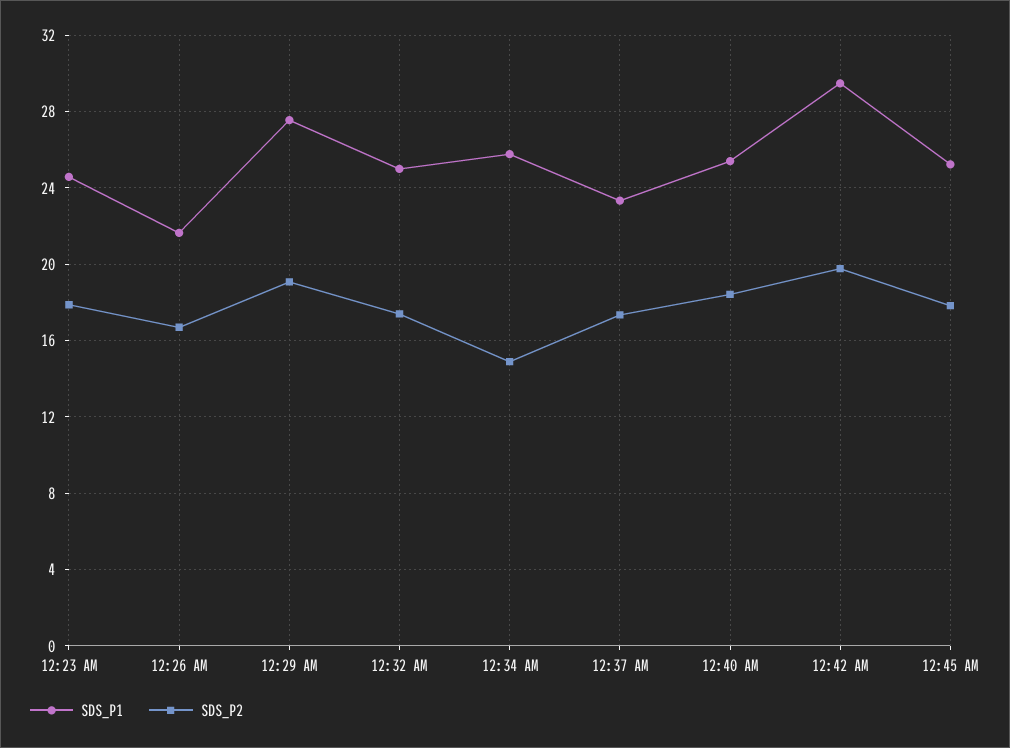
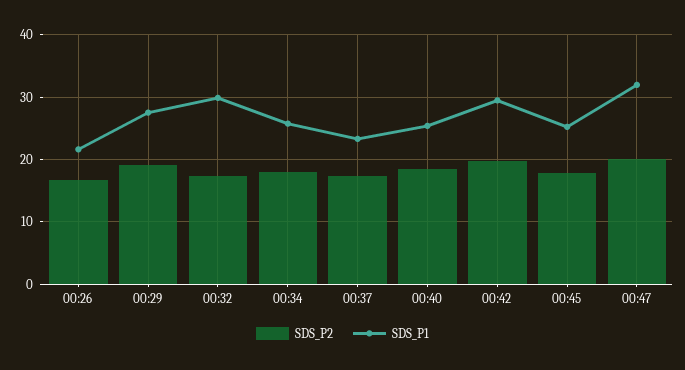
SDS_P1, 12:23 AM: 24.5 -> none
SDS_P2, 12:23 AM: 18 -> none
SDS_P1, 12:32 AM: 25 -> 30
SDS_P2, 12:34 AM: 15 -> 18
SDS_P2, 00:47: none -> 20
SDS_P1, 00:47: none -> 32

